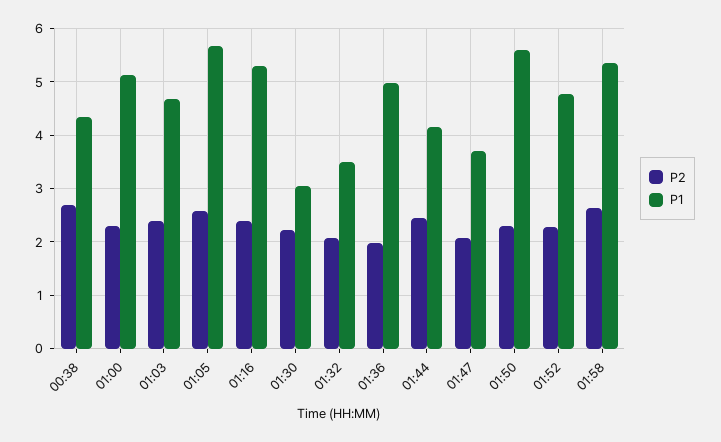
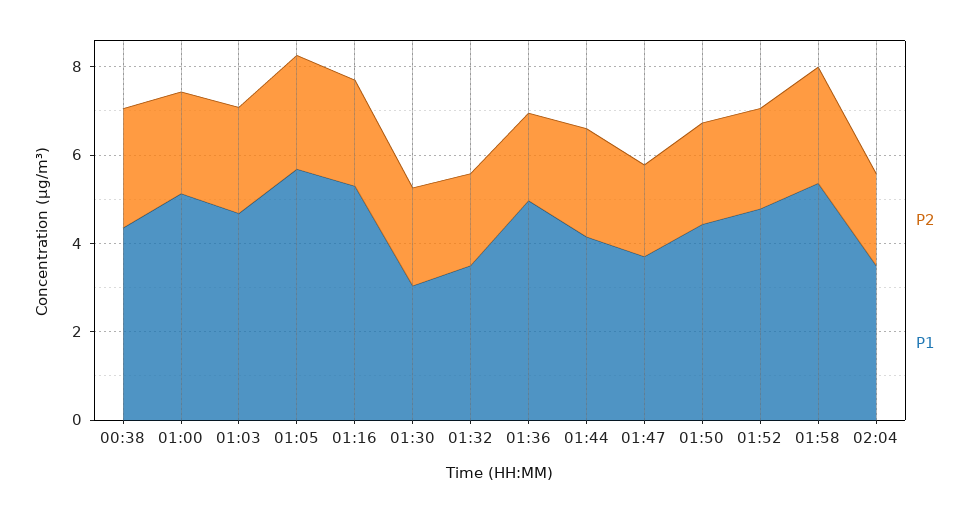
P1, 01:50: 5.6 -> 4.5
P2, 02:04: none -> 2
P1, 02:04: none -> 3.5

